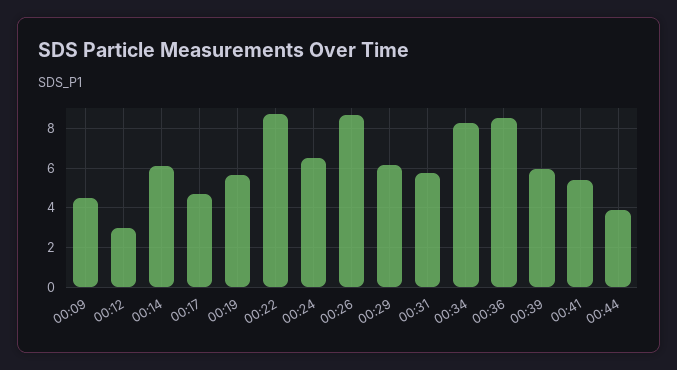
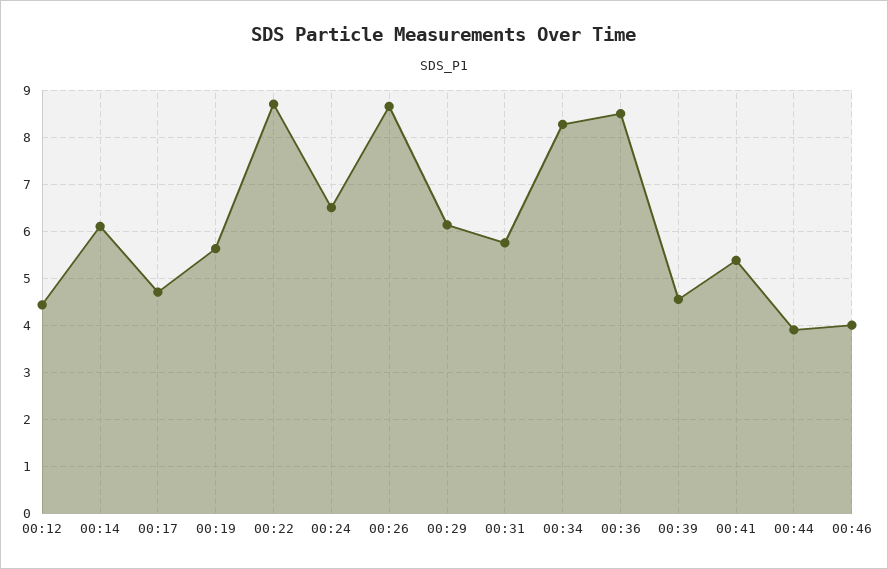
00:09: 4.5 -> none
00:12: 3 -> 4.4
00:39: 6 -> 4.6
00:46: none -> 4

